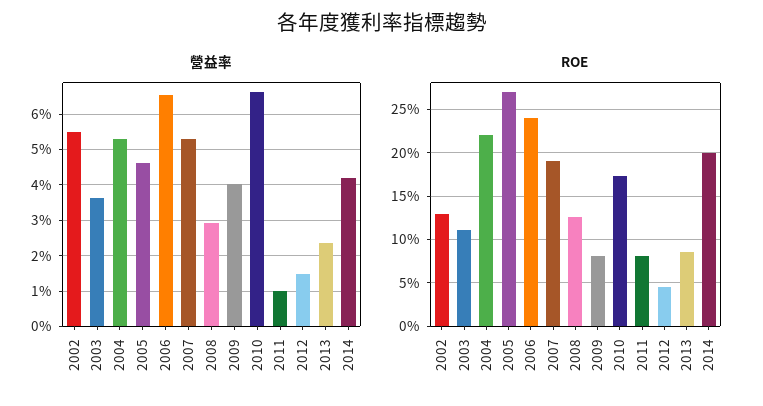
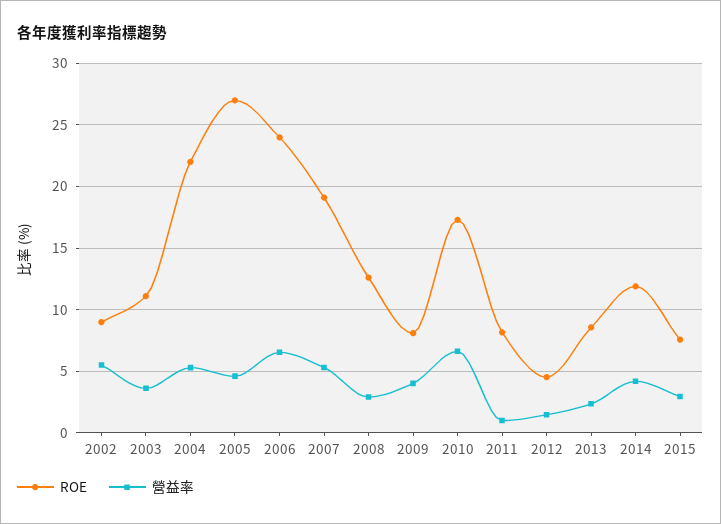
ROE, 2002: 13 -> 9
ROE, 2014: 20 -> 12
ROE, 2015: none -> 7.5
營益率, 2015: none -> 3

